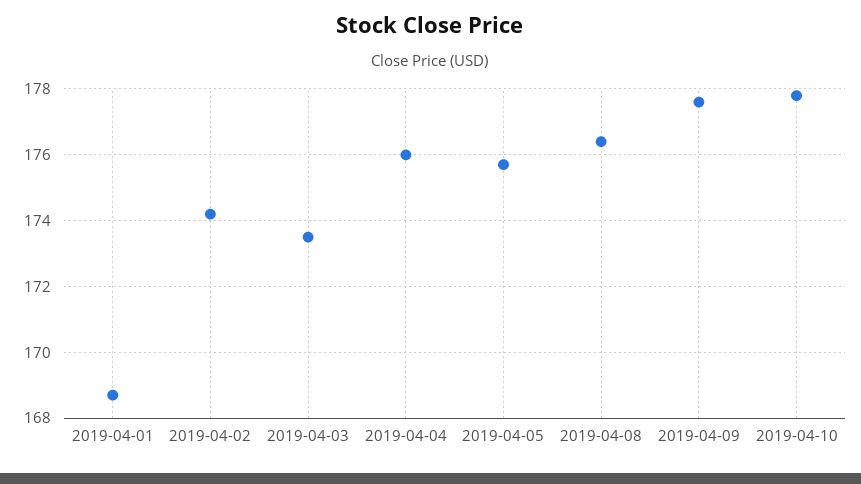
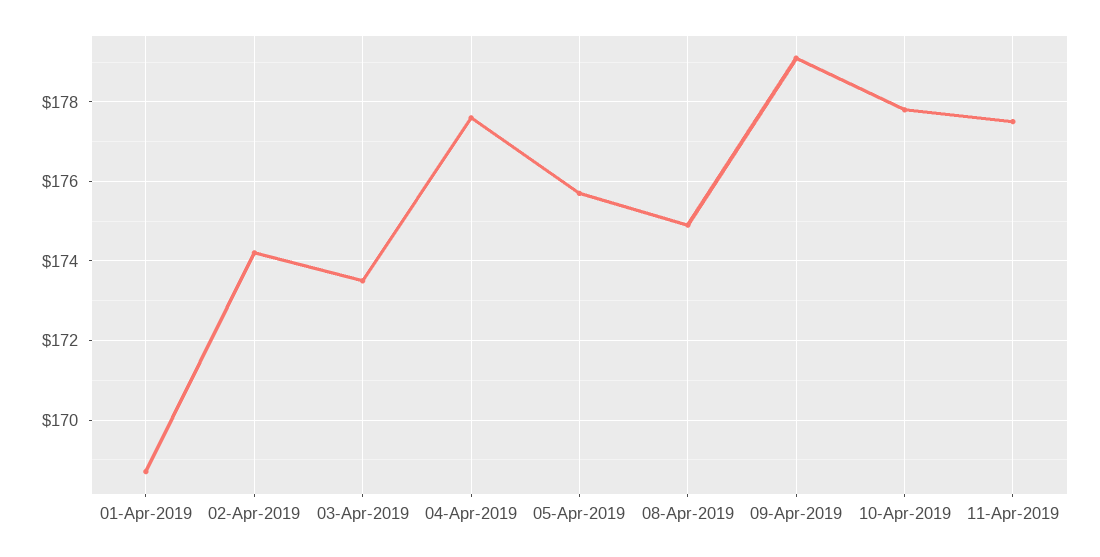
2019-04-04: 176 -> 177.5
2019-04-08: 176.5 -> 175
2019-04-09: 177.5 -> 179
11-Apr-2019: none -> 177.5

